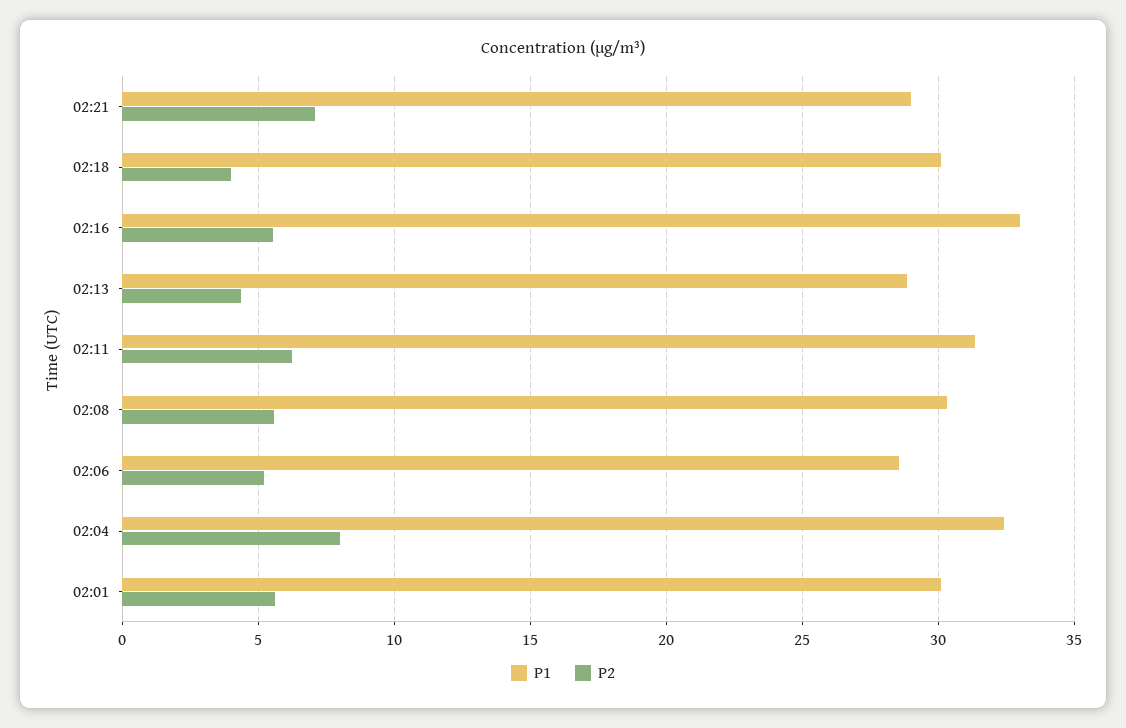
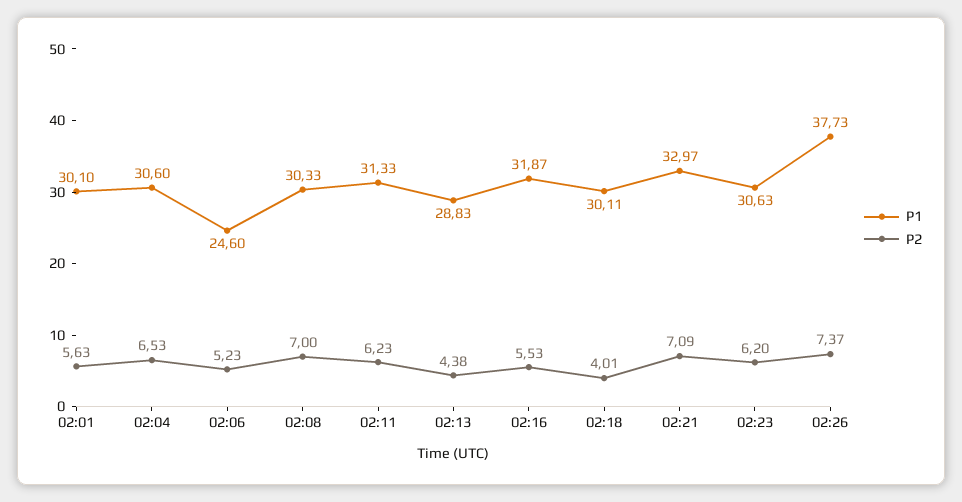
P1, 02:21: 29 -> 32.97
P1, 02:16: 33 -> 31.87
P2, 02:08: 5.5 -> 7
P1, 02:06: 28.5 -> 24.6
P1, 02:04: 32.5 -> 30.6
P2, 02:04: 8 -> 6.53
P1, 02:23: none -> 30.63
P2, 02:23: none -> 6.2
P1, 02:26: none -> 37.73
P2, 02:26: none -> 7.37

